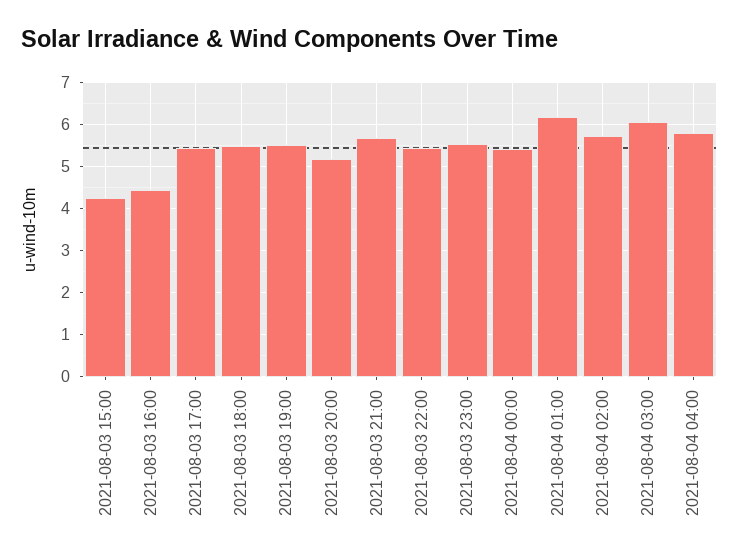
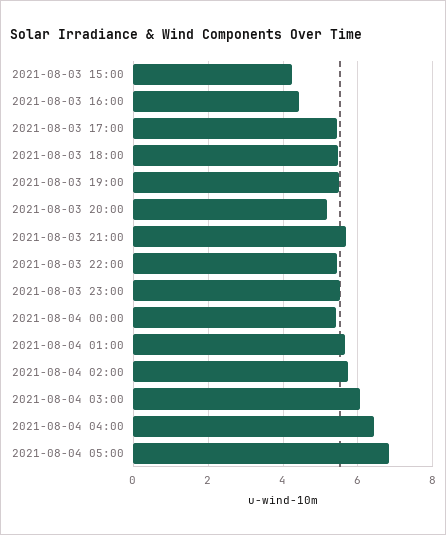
2021-08-04 01:00: 6.2 -> 5.6
2021-08-04 04:00: 5.8 -> 6.4
2021-08-04 05:00: none -> 6.8

